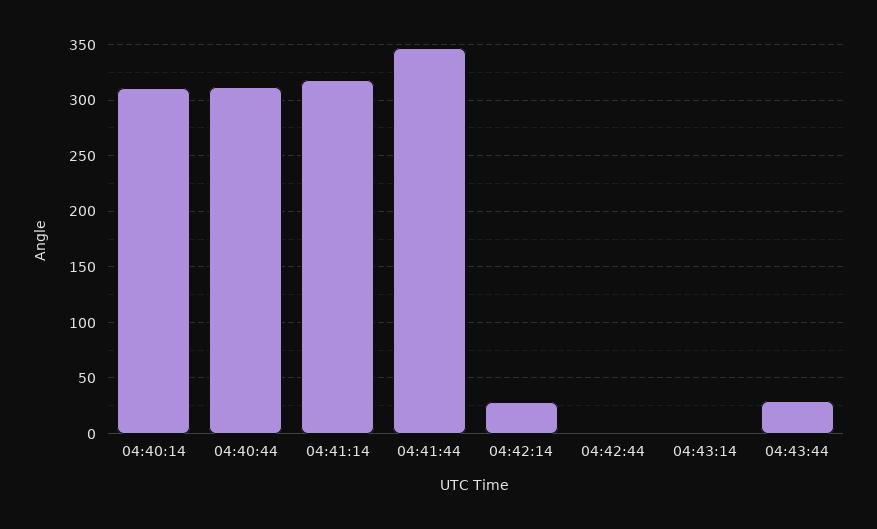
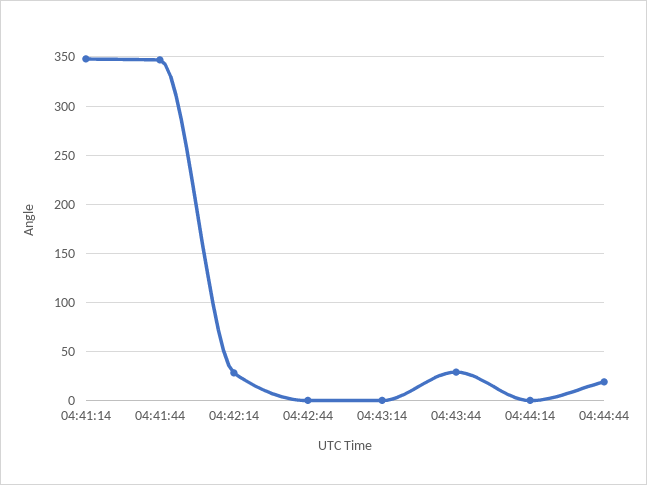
04:40:14: 310 -> none
04:40:44: 310 -> none
04:41:14: 320 -> 350
04:44:14: none -> 0
04:44:44: none -> 20

